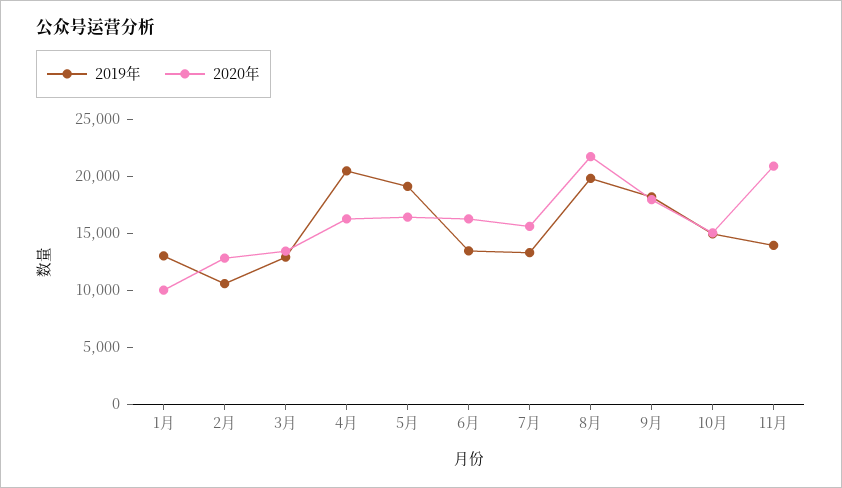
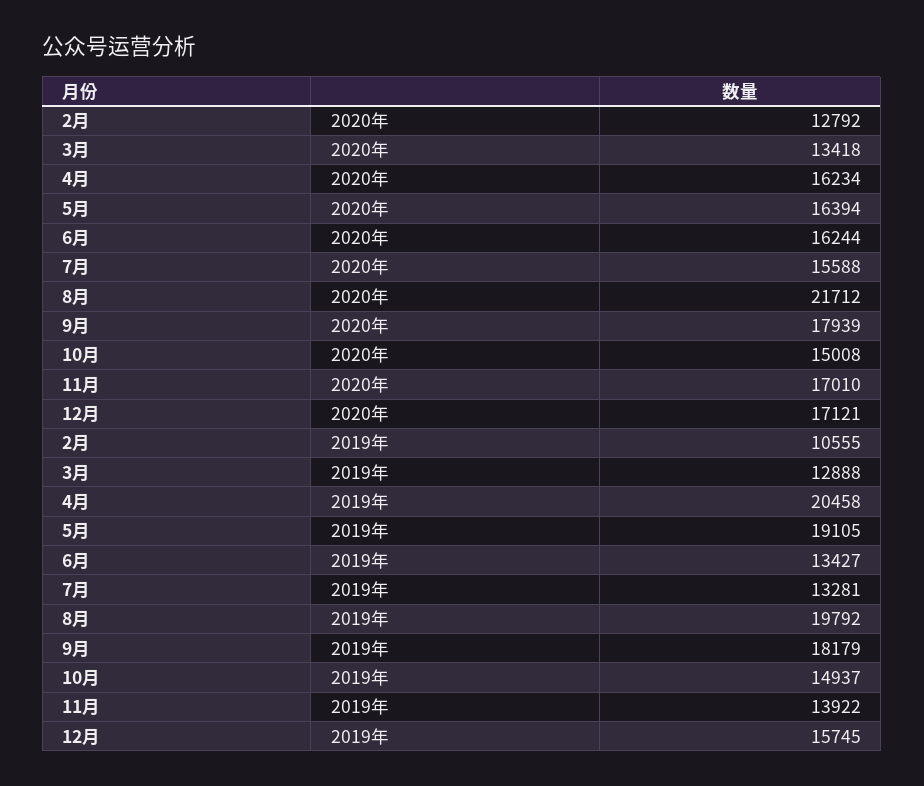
2019年, 1月: 13000 -> none
2020年, 1月: 10000 -> none
2020年, 11月: 21000 -> 17010
2020年, 12月: none -> 17121
2019年, 12月: none -> 15745

